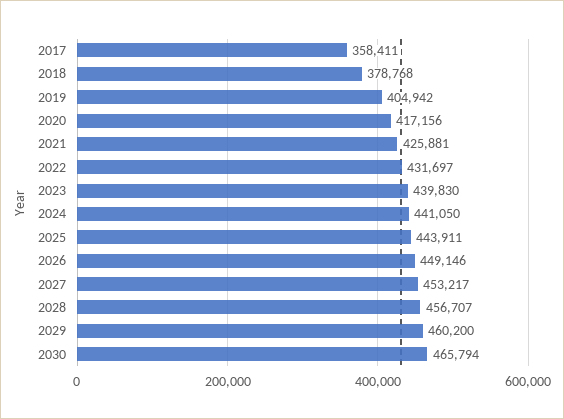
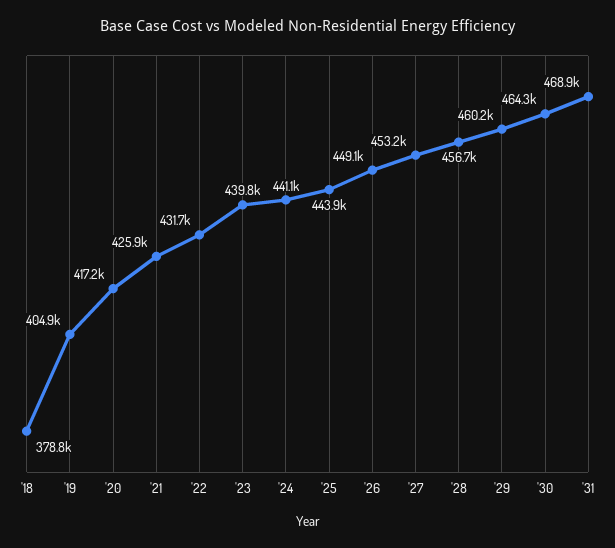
2017: 358411 -> none
2030: 465794 -> 464300
'31: none -> 468900

